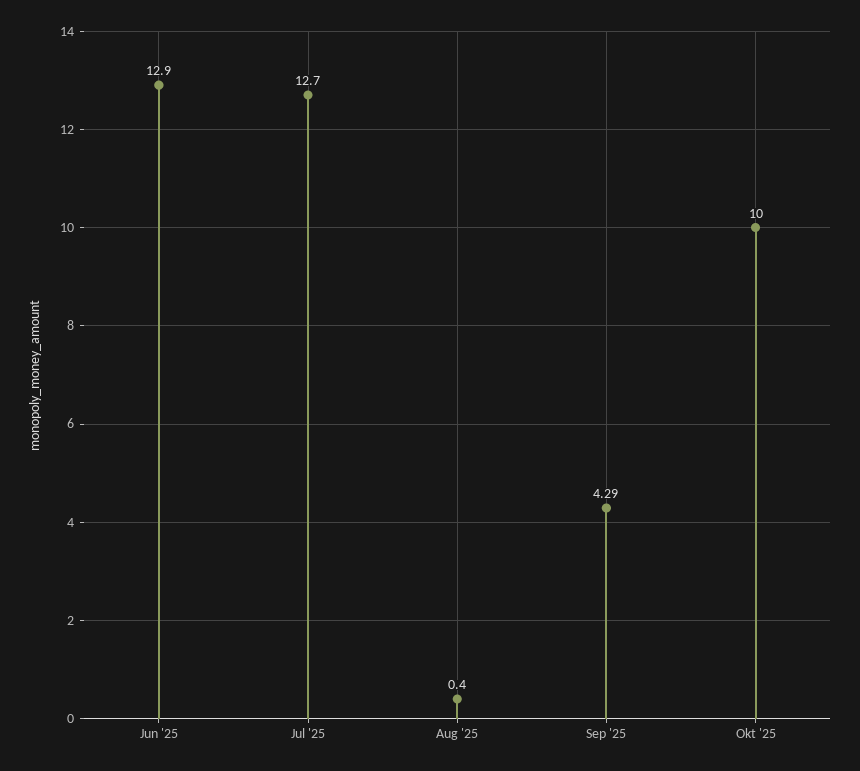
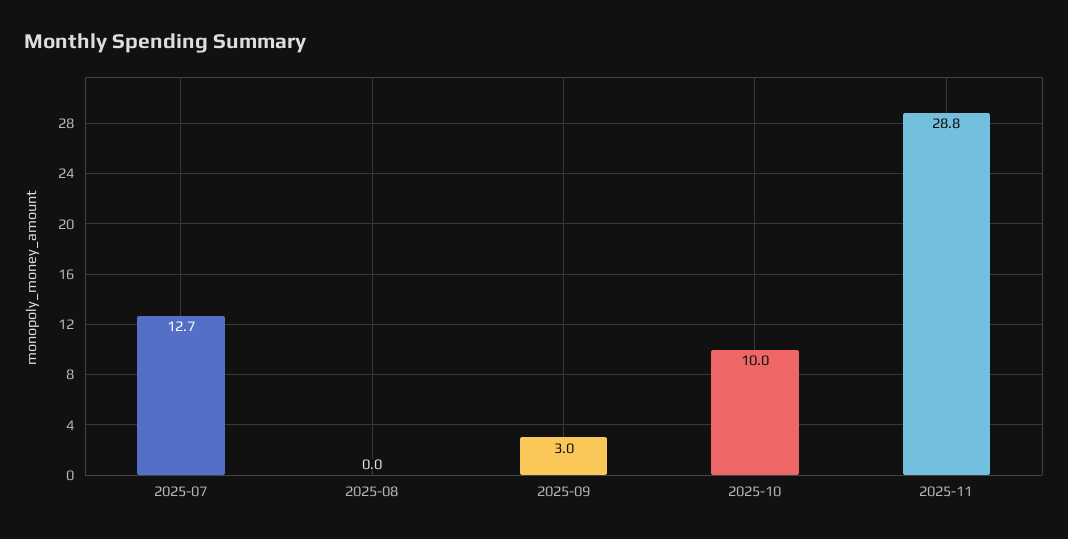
Jun '25: 12.9 -> none
Aug '25: 0.4 -> 0
Sep '25: 4.29 -> 3
2025-11: none -> 28.8

